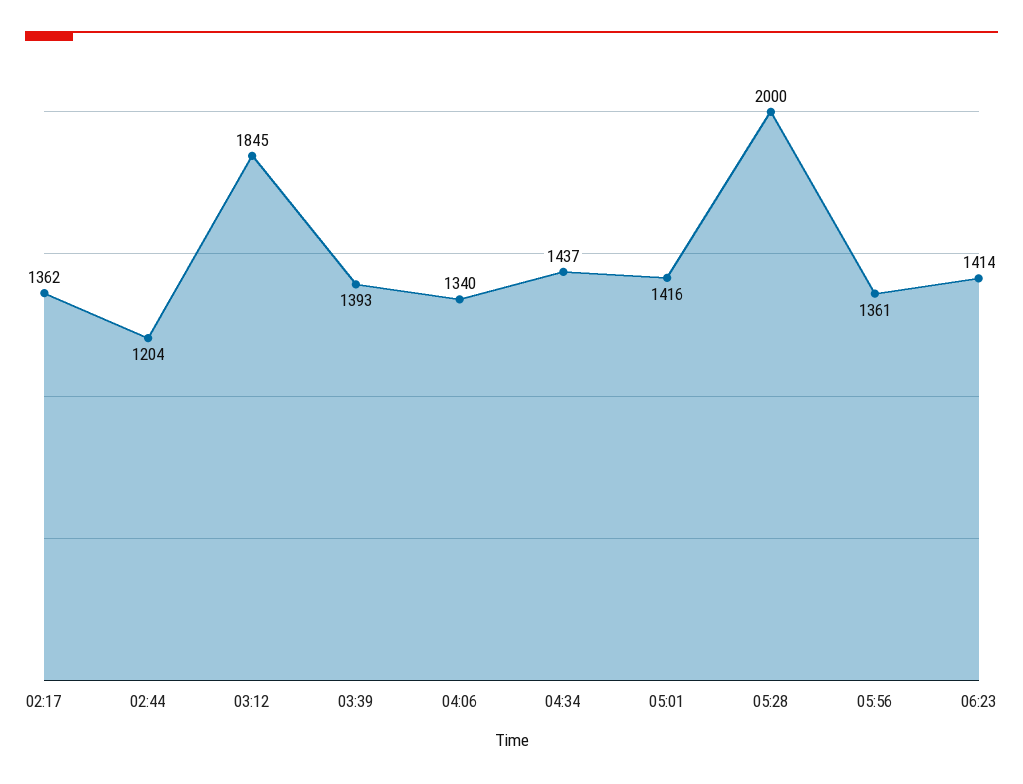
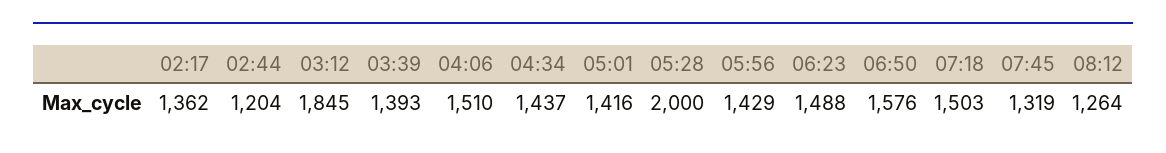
04:06: 1340 -> 1510
05:56: 1361 -> 1429
06:23: 1414 -> 1488
06:50: none -> 1576
07:18: none -> 1503
07:45: none -> 1319
08:12: none -> 1264

